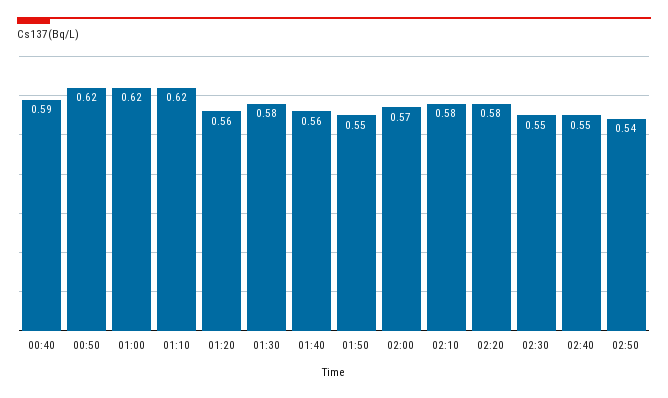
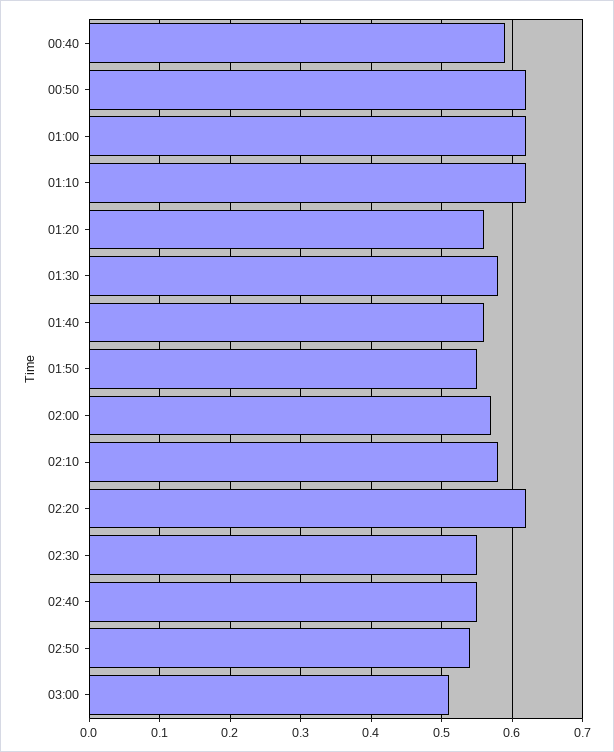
02:20: 0.58 -> 0.62
03:00: none -> 0.51

